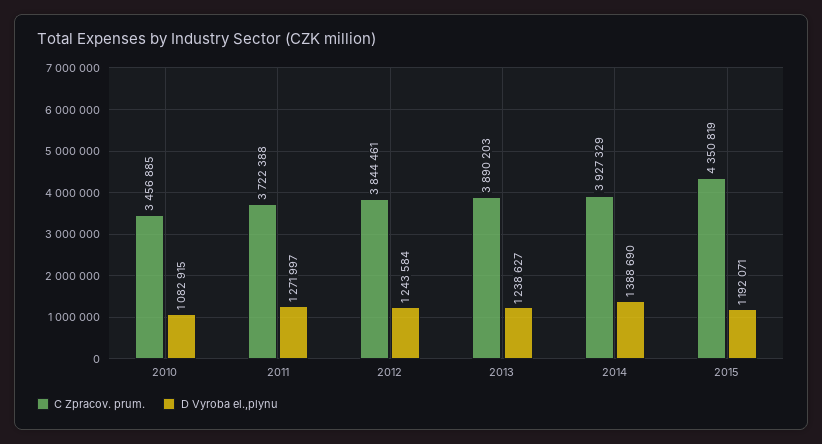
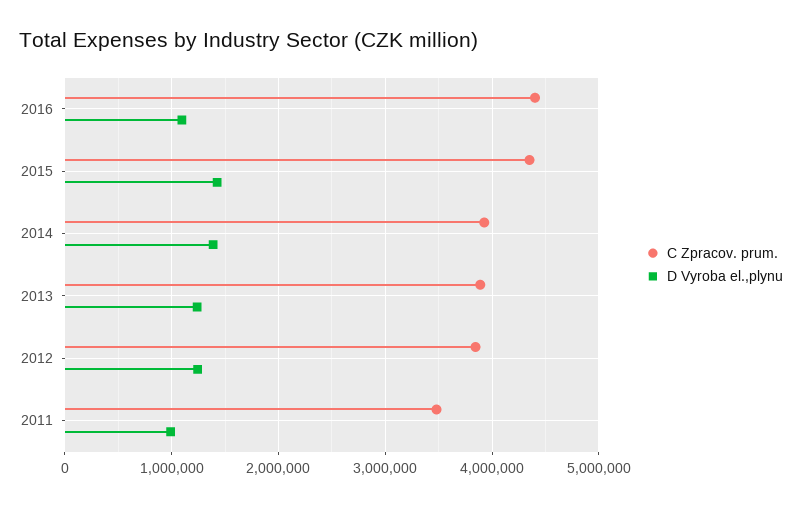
C Zpracov. prum., 2010: 3456885 -> none
D Vyroba el.,plynu, 2010: 1082915 -> none
C Zpracov. prum., 2011: 3722388 -> 3500000
D Vyroba el.,plynu, 2011: 1271997 -> 1000000
D Vyroba el.,plynu, 2015: 1192071 -> 1400000
C Zpracov. prum., 2016: none -> 4400000
D Vyroba el.,plynu, 2016: none -> 1100000

